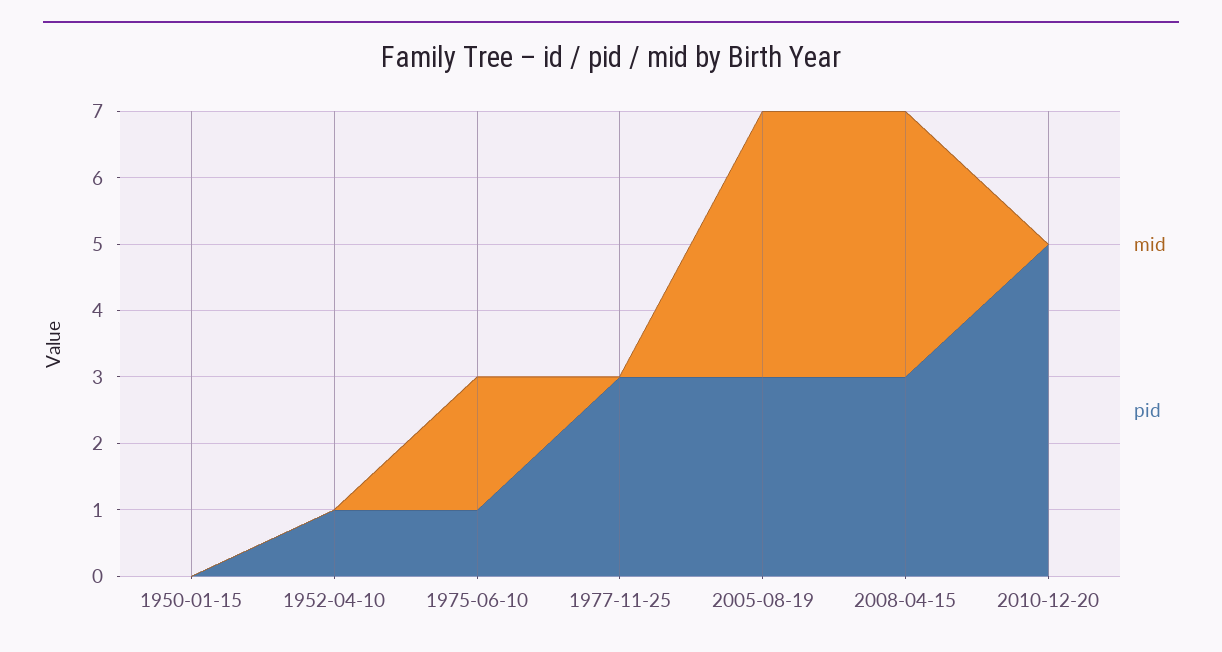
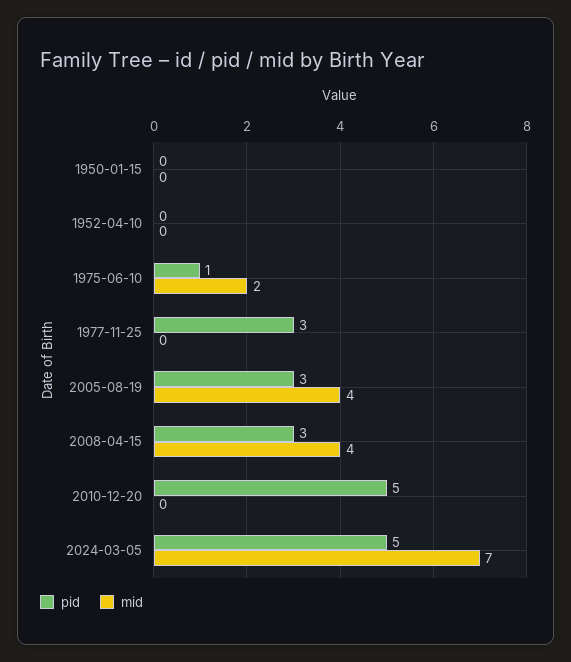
pid, 1952-04-10: 1 -> 0
pid, 2024-03-05: none -> 5
mid, 2024-03-05: none -> 7

